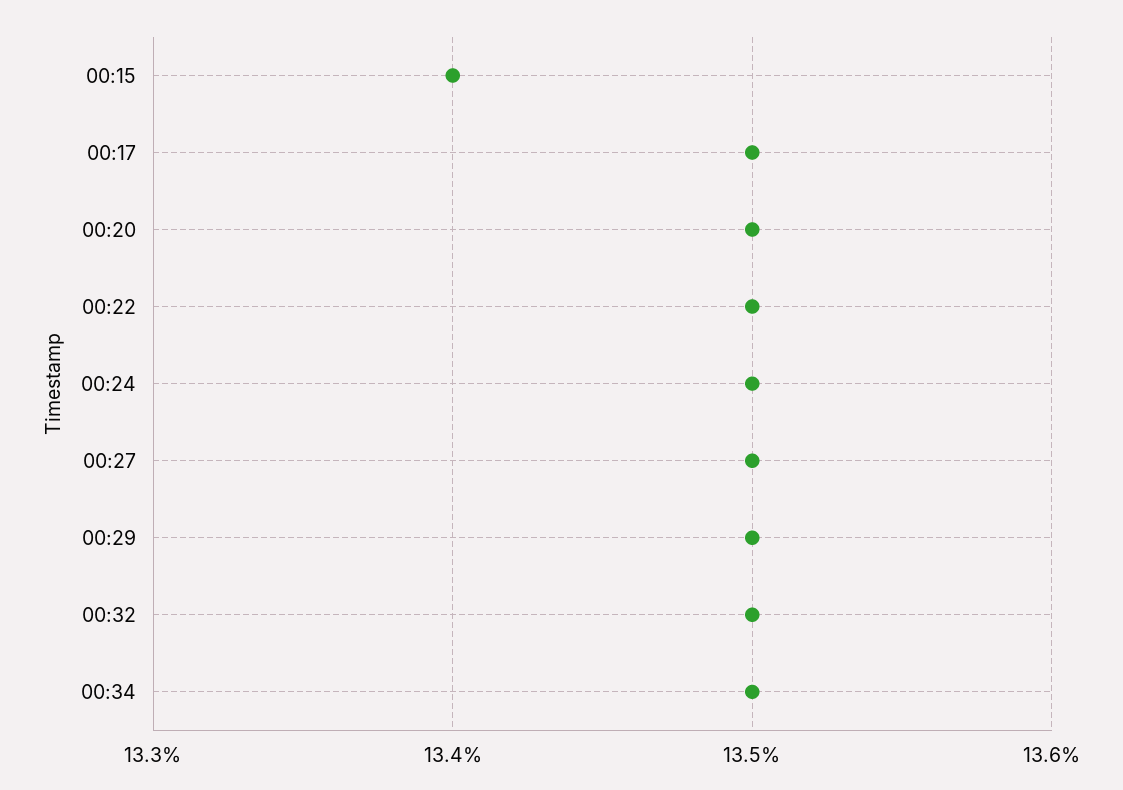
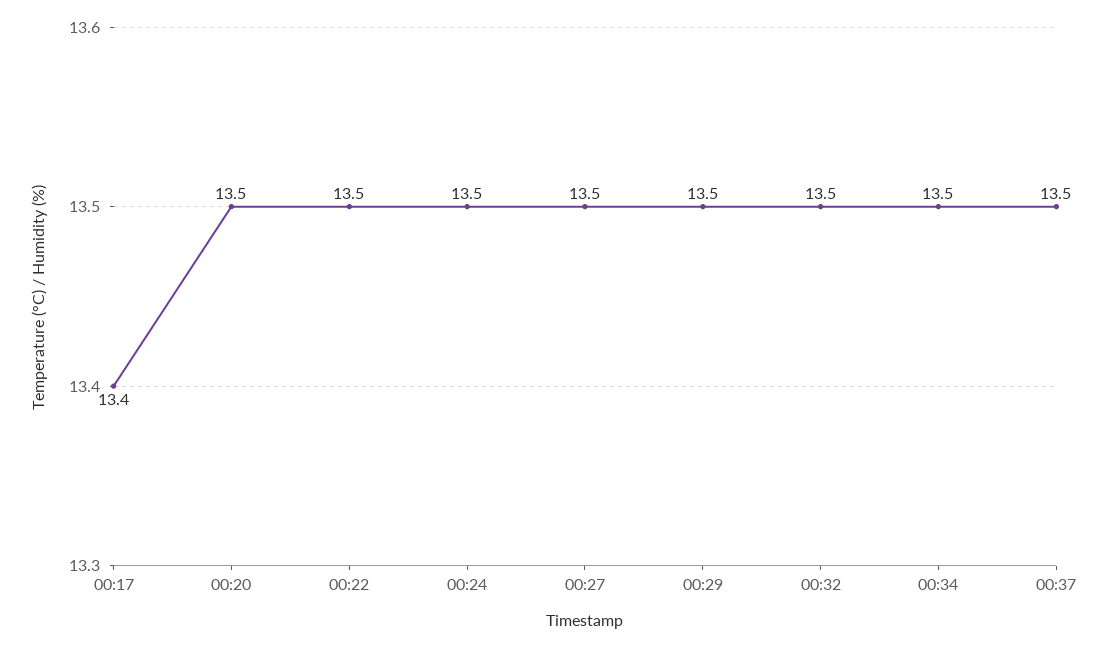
00:15: 13.4 -> none
00:17: 13.5 -> 13.4
00:37: none -> 13.5

